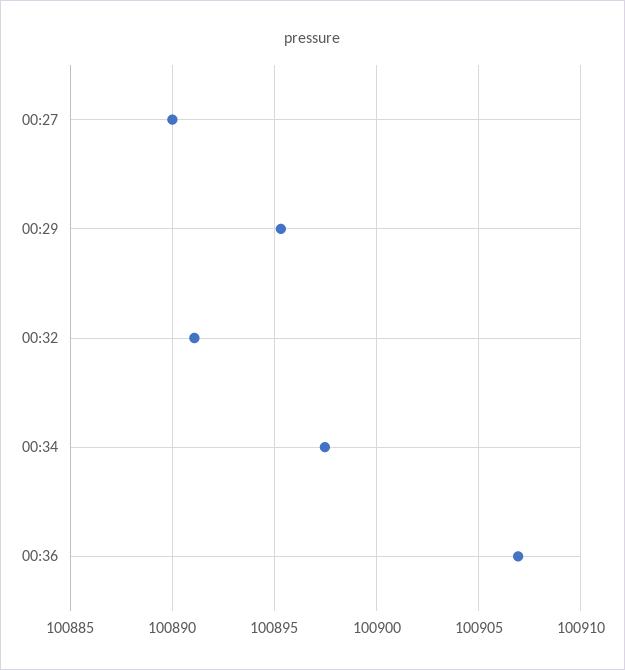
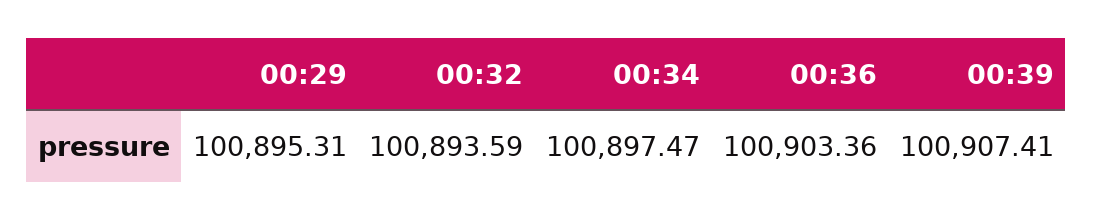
00:27: 100890 -> none
00:32: 100891 -> 100893.59
00:36: 100907 -> 100903.36
00:39: none -> 100907.41

